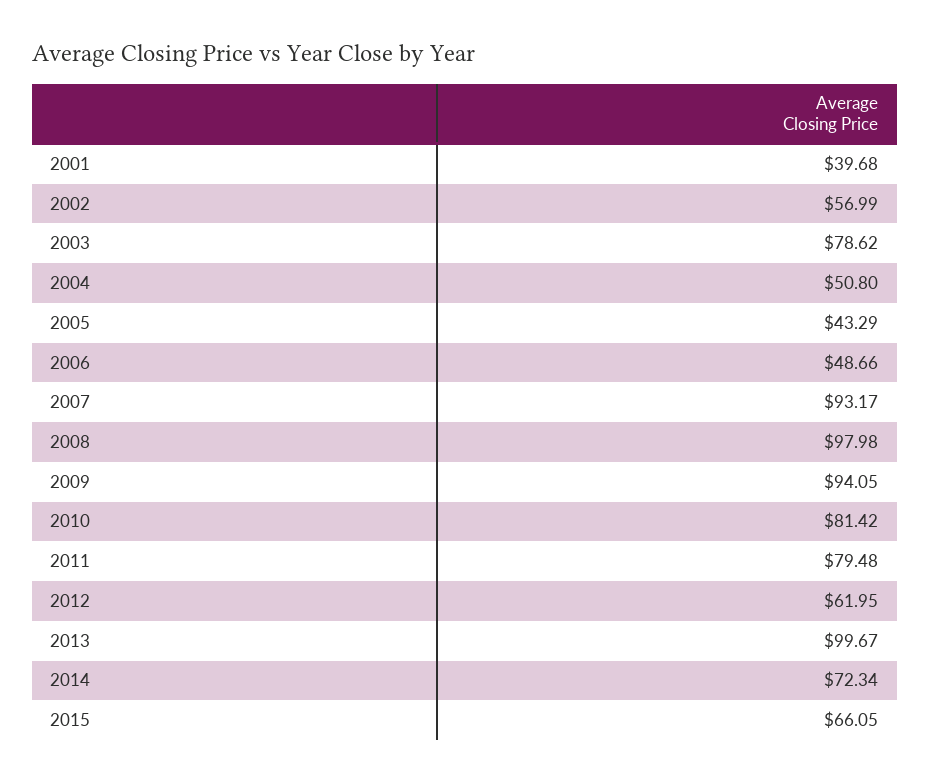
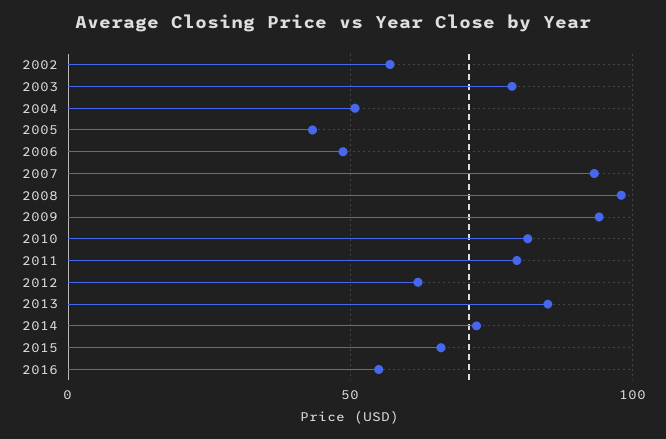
2001: 39.68 -> none
2013: 99.67 -> 85
2016: none -> 55

